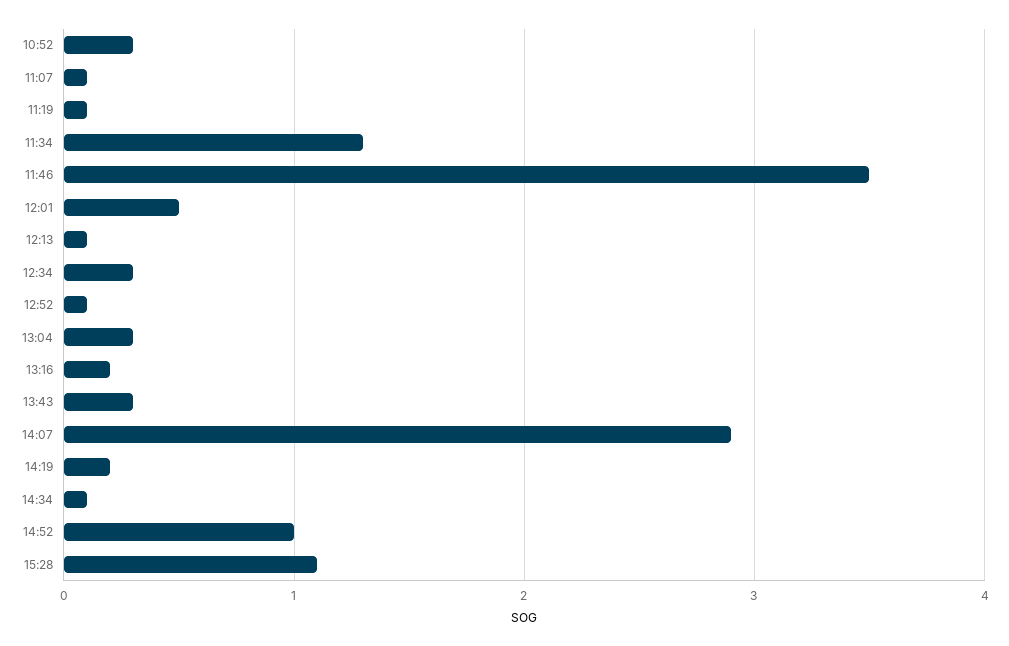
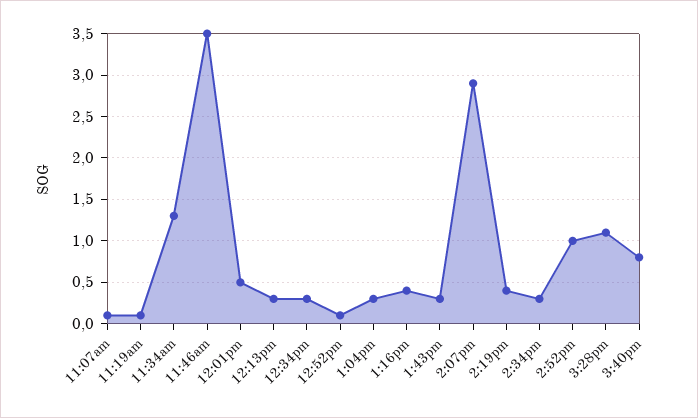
10:52: 0.3 -> none
12:13: 0.1 -> 0.3
13:16: 0.2 -> 0.4
14:19: 0.2 -> 0.4
14:34: 0.1 -> 0.3
3:40pm: none -> 0.8

